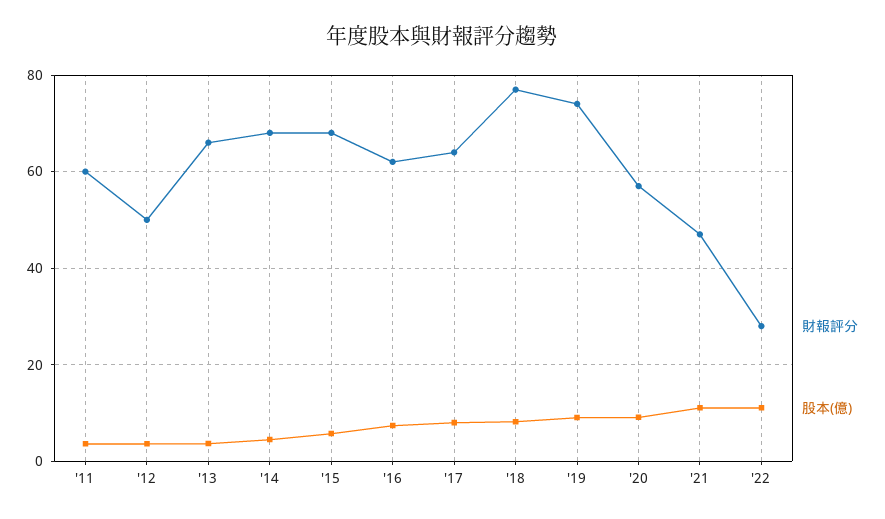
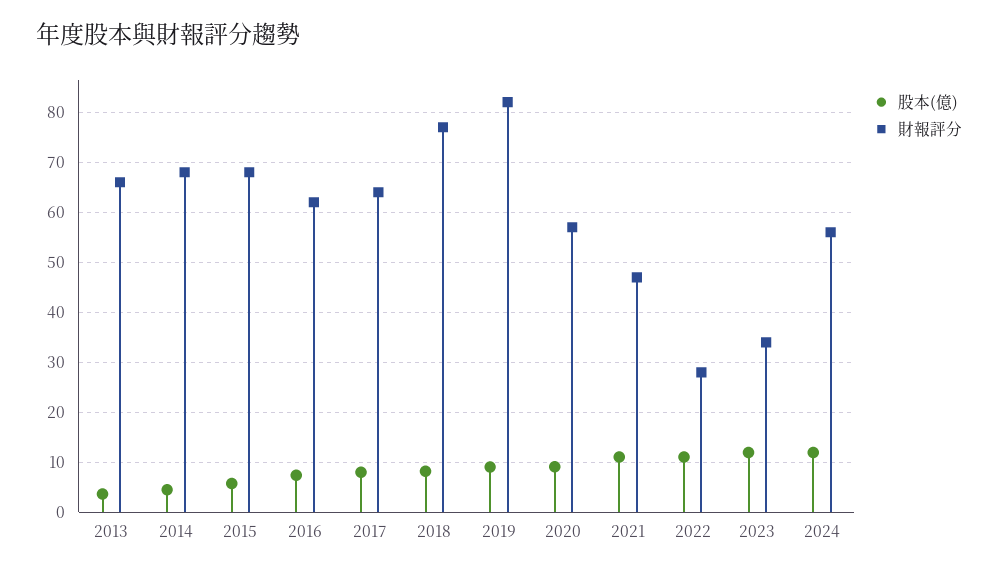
財報評分, '11: 60 -> none
股本(億), '11: 4 -> none
財報評分, '12: 50 -> none
股本(億), '12: 4 -> none
財報評分, '19: 74 -> 82
股本(億), 2023: none -> 12
財報評分, 2023: none -> 34
股本(億), 2024: none -> 12
財報評分, 2024: none -> 56

